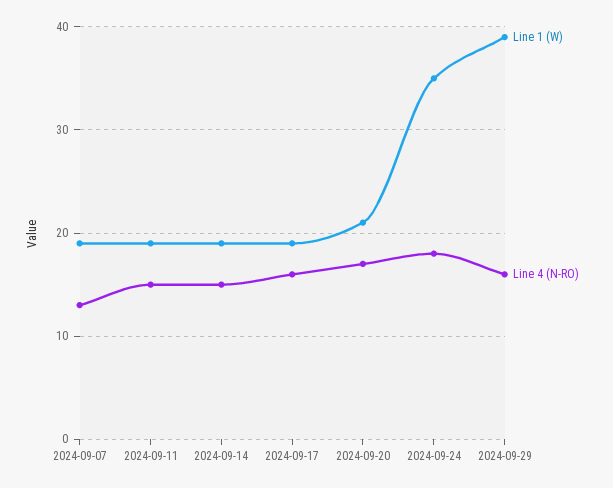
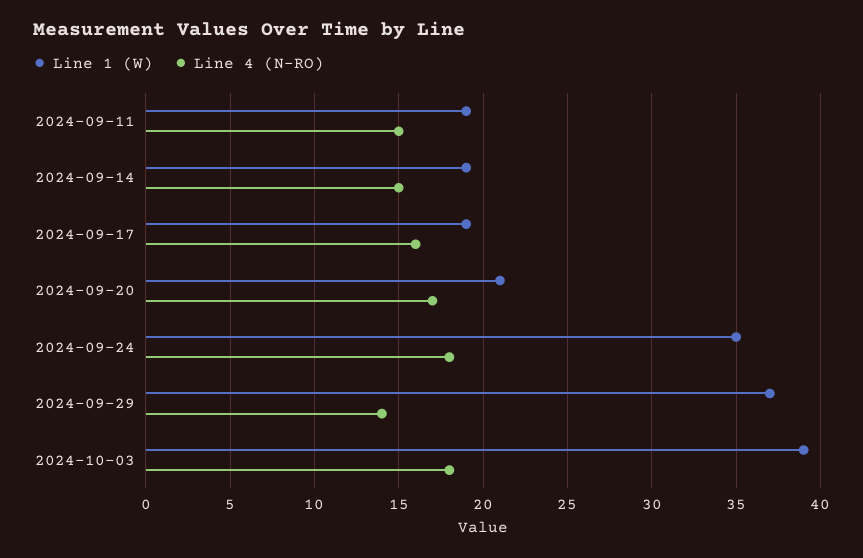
Line 1 (W), 2024-09-07: 19 -> none
Line 4 (N-RO), 2024-09-07: 13 -> none
Line 1 (W), 2024-09-29: 39 -> 37
Line 4 (N-RO), 2024-09-29: 16 -> 14
Line 1 (W), 2024-10-03: none -> 39
Line 4 (N-RO), 2024-10-03: none -> 18

